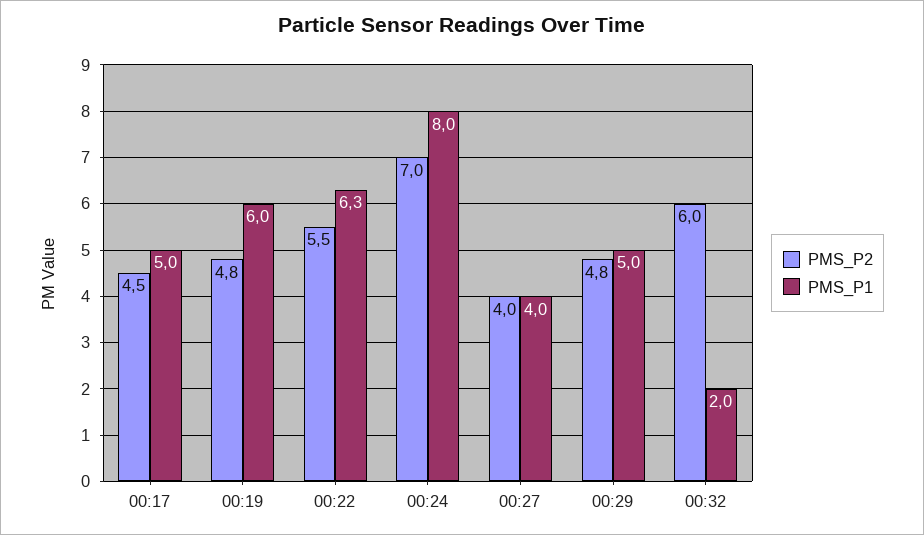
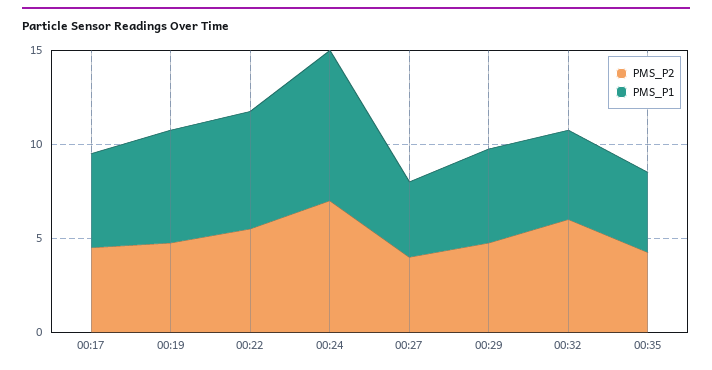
PMS_P1, 00:32: 2 -> 5
PMS_P2, 00:35: none -> 4
PMS_P1, 00:35: none -> 4

